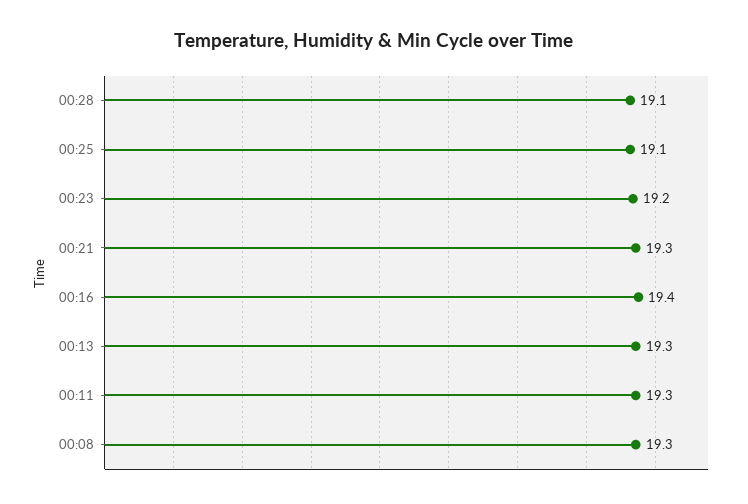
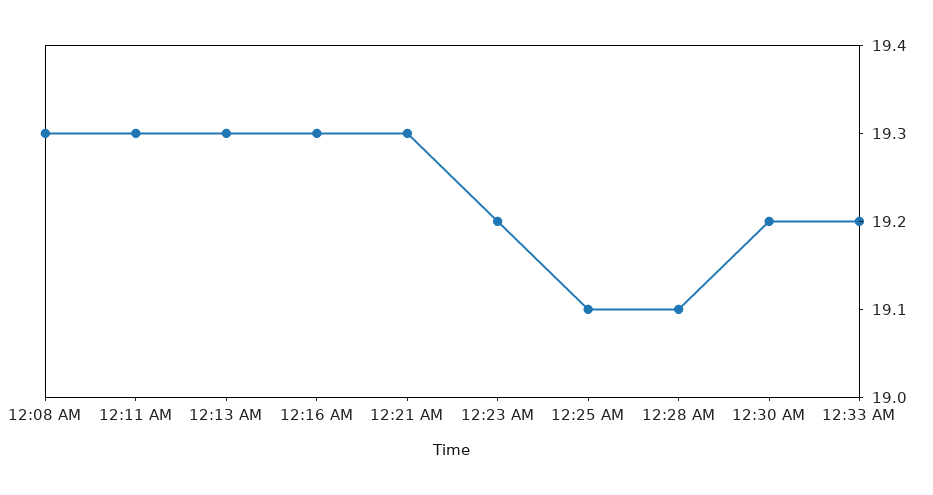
00:16: 19.4 -> 19.3
12:30 AM: none -> 19.2
12:33 AM: none -> 19.2

